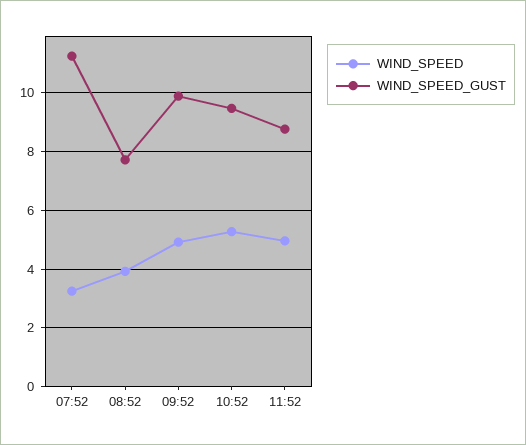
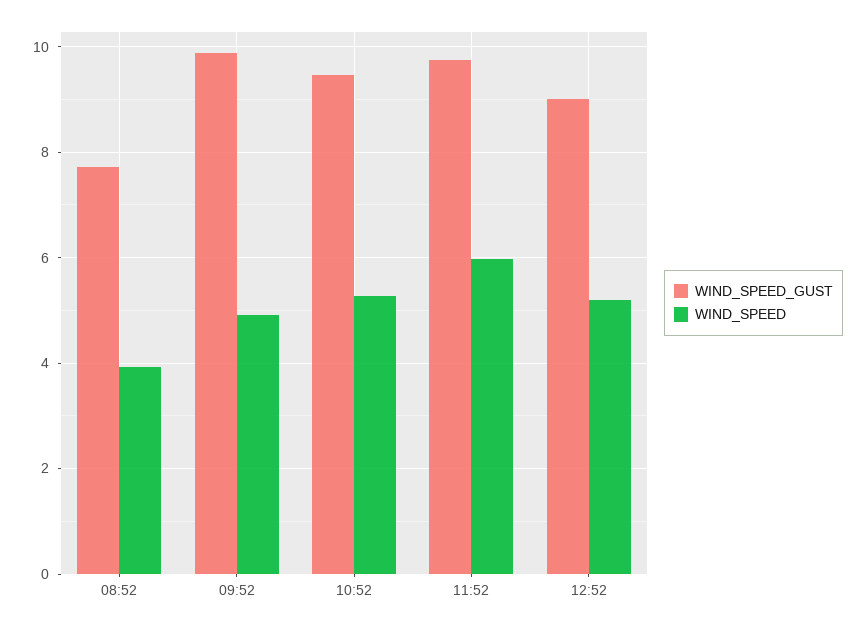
WIND_SPEED, 07:52: 3.25 -> none
WIND_SPEED_GUST, 07:52: 11.25 -> none
WIND_SPEED, 11:52: 5 -> 6
WIND_SPEED_GUST, 11:52: 8.75 -> 9.8
WIND_SPEED_GUST, 12:52: none -> 9
WIND_SPEED, 12:52: none -> 5.2

